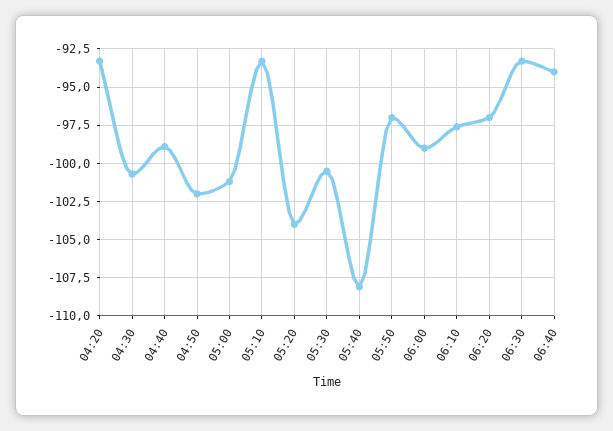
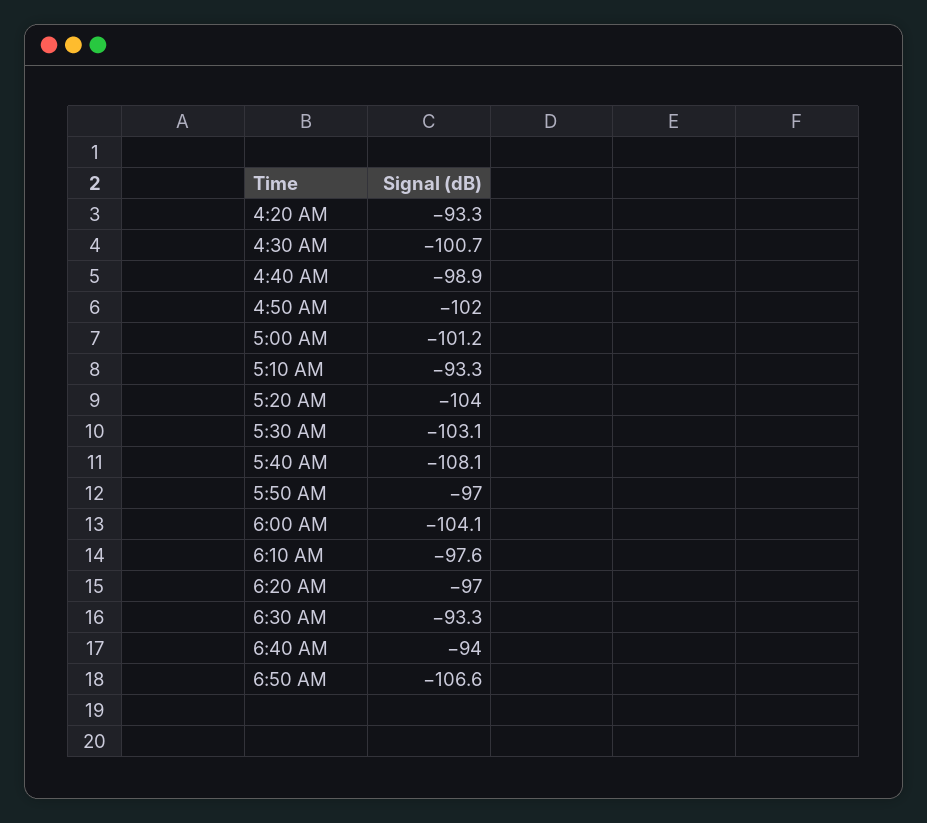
05:30: -100.5 -> -103.1
06:00: -99 -> -104.1
6:50 AM: none -> -106.6

